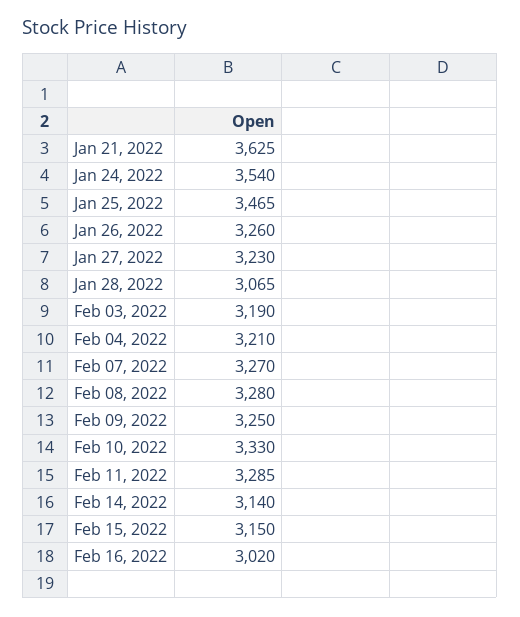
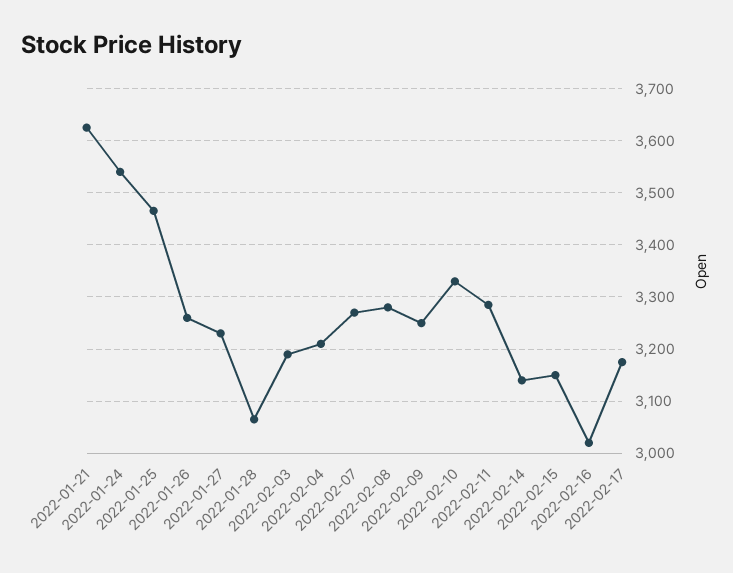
2022-02-17: none -> 3180

